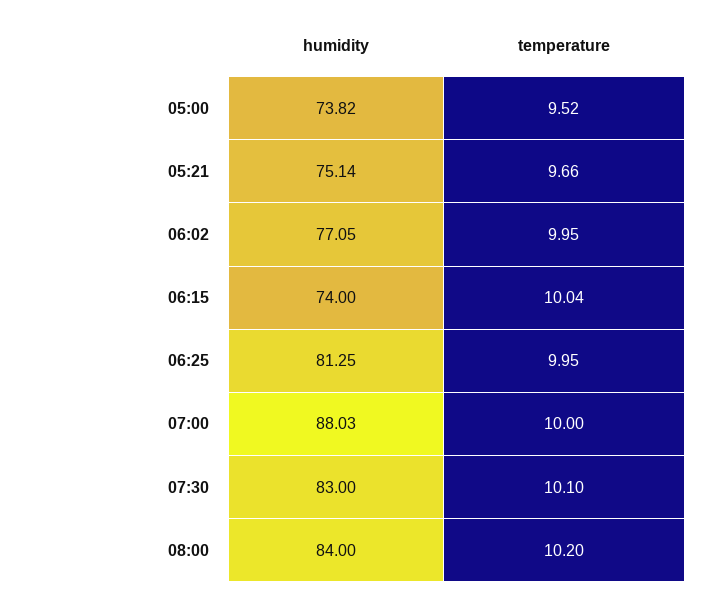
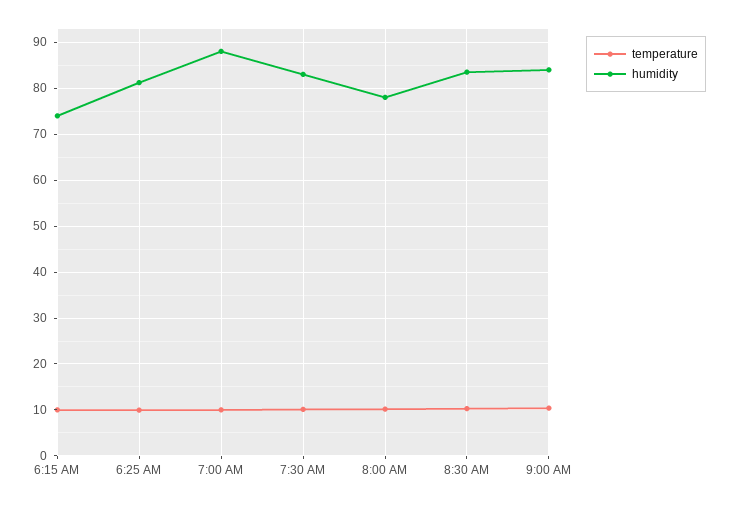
humidity, 05:00: 73.82 -> none
temperature, 05:00: 9.52 -> none
humidity, 05:21: 75.14 -> none
temperature, 05:21: 9.66 -> none
humidity, 06:02: 77.05 -> none
temperature, 06:02: 9.95 -> none
humidity, 08:00: 84 -> 78
temperature, 8:30 AM: none -> 10
humidity, 8:30 AM: none -> 84
temperature, 9:00 AM: none -> 10
humidity, 9:00 AM: none -> 84

